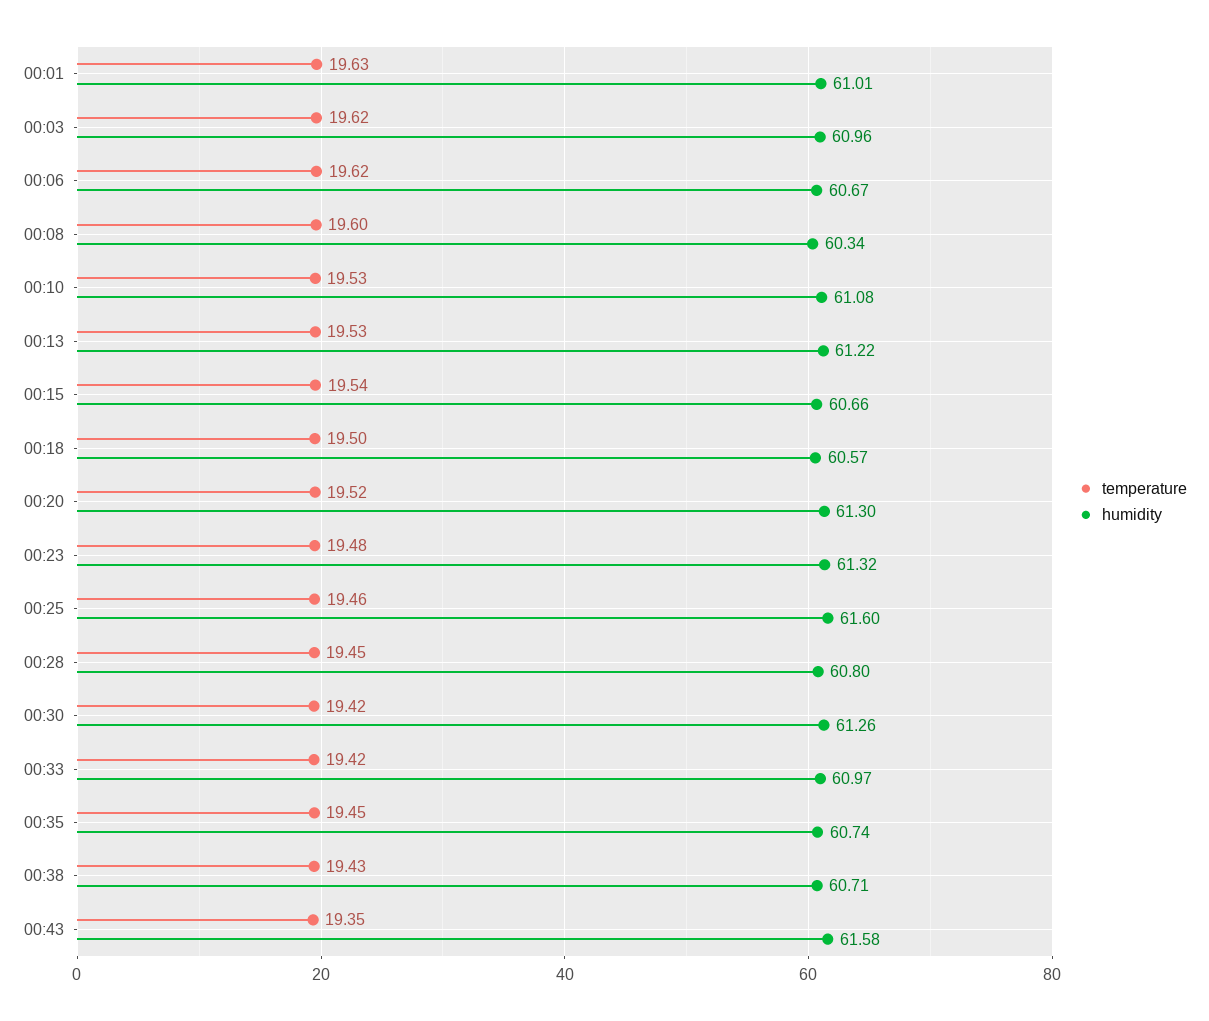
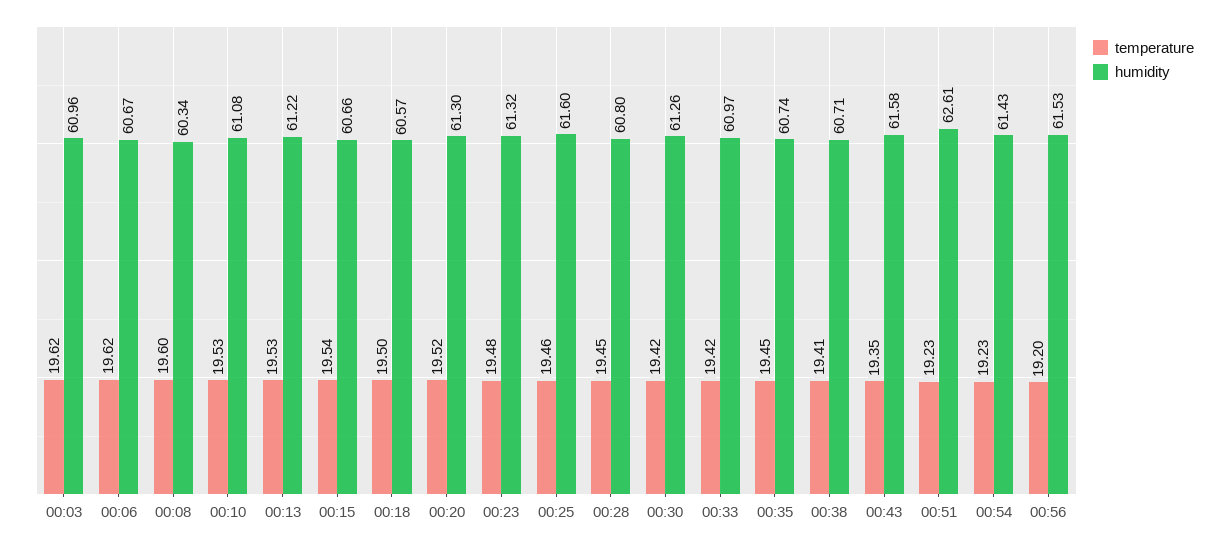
temperature, 00:01: 19.63 -> none
humidity, 00:01: 61.01 -> none
temperature, 00:38: 19.43 -> 19.41
temperature, 00:51: none -> 19.23
humidity, 00:51: none -> 62.61
temperature, 00:54: none -> 19.23
humidity, 00:54: none -> 61.43
temperature, 00:56: none -> 19.2
humidity, 00:56: none -> 61.53

